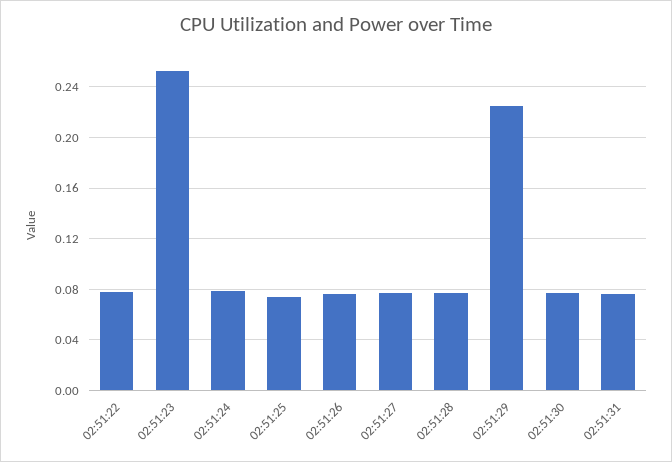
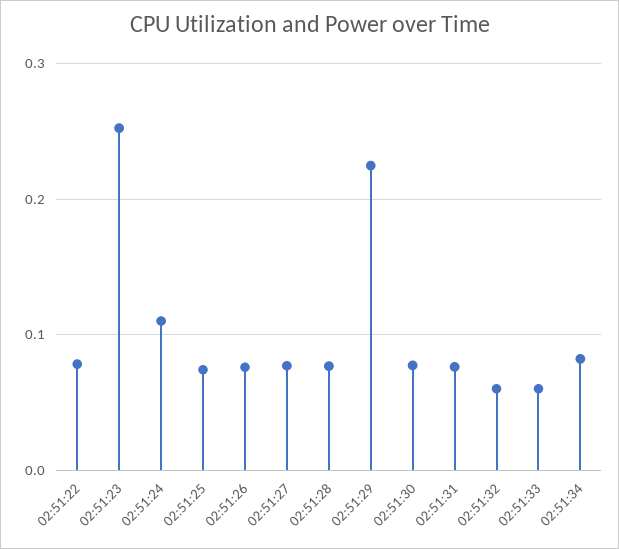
02:51:24: 0.08 -> 0.11
02:51:32: none -> 0.06
02:51:33: none -> 0.06
02:51:34: none -> 0.08

